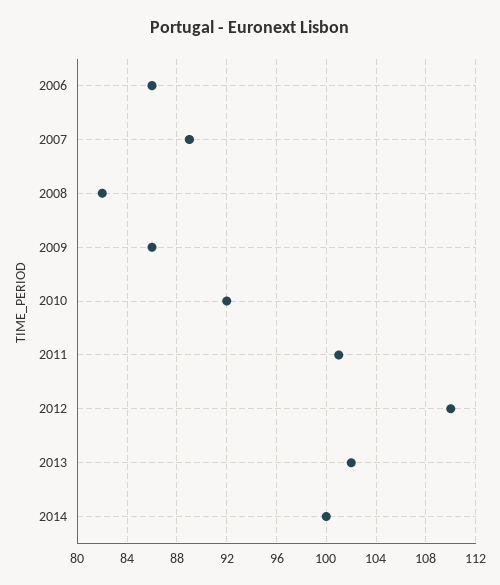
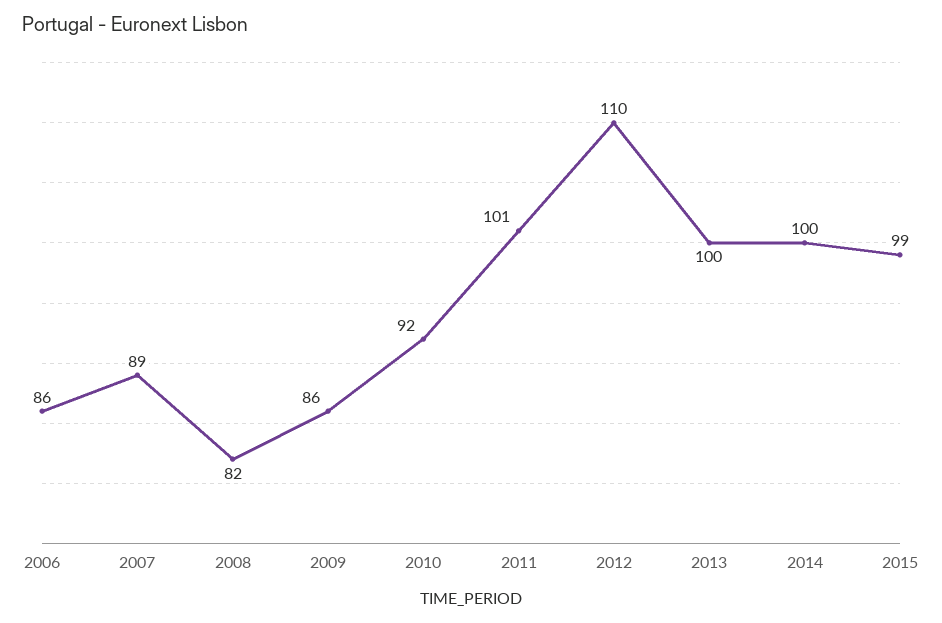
2013: 102 -> 100
2015: none -> 99

